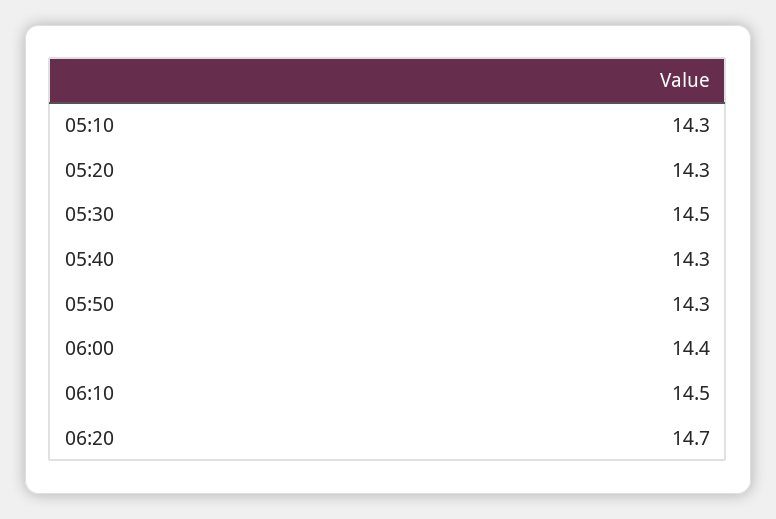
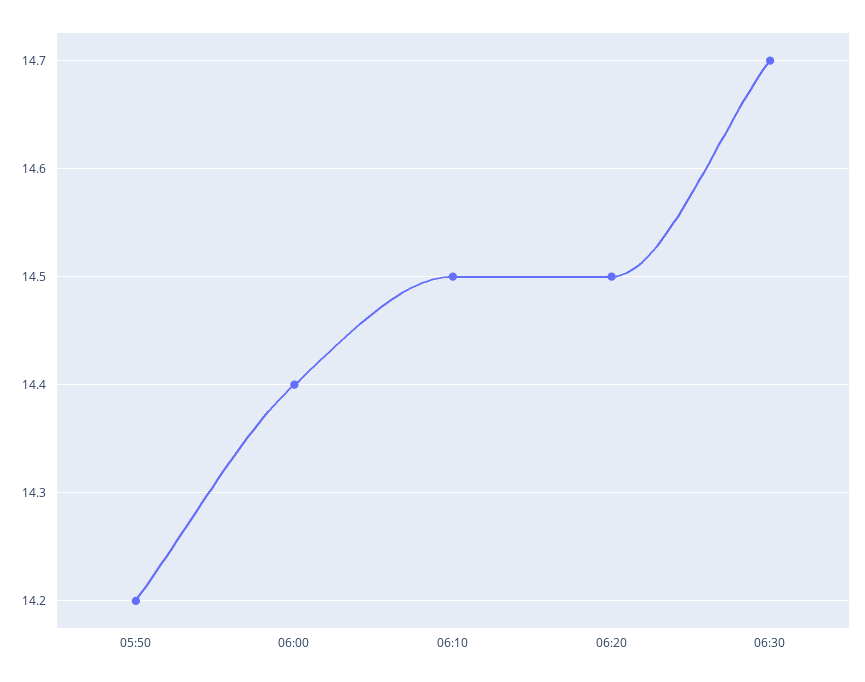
05:10: 14.3 -> none
05:20: 14.3 -> none
05:30: 14.5 -> none
05:40: 14.3 -> none
05:50: 14.3 -> 14.2
06:20: 14.7 -> 14.5
06:30: none -> 14.7

